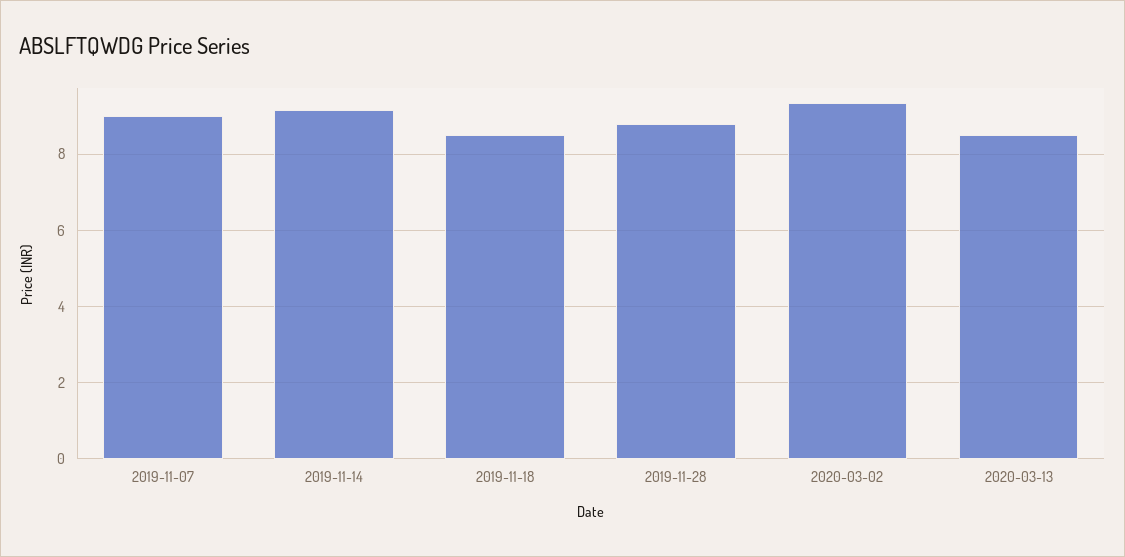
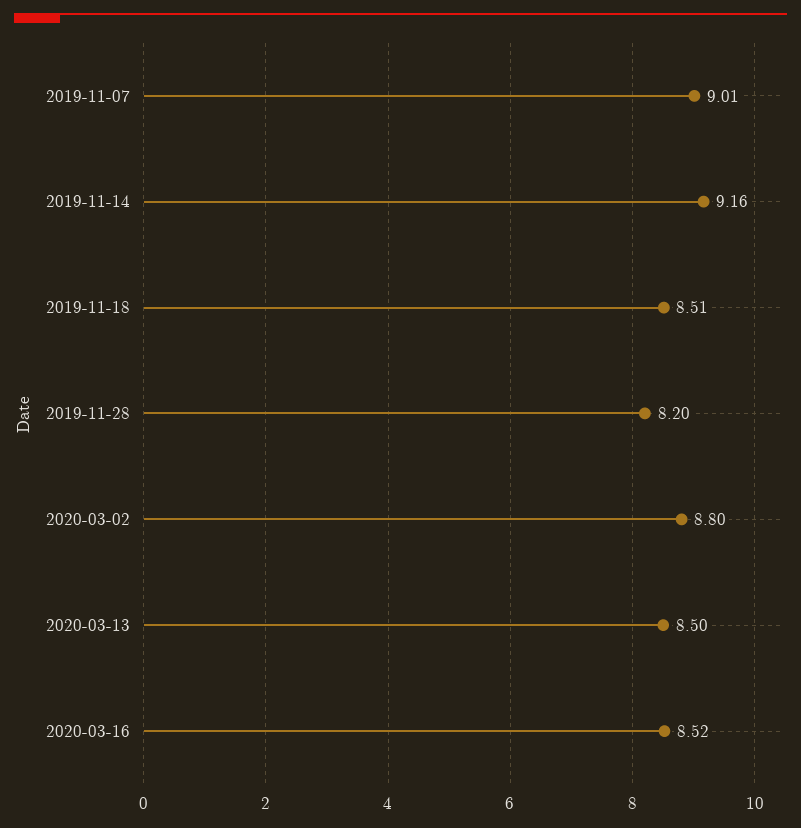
2019-11-28: 8.8 -> 8.2
2020-03-02: 9.4 -> 8.8
2020-03-16: none -> 8.52

